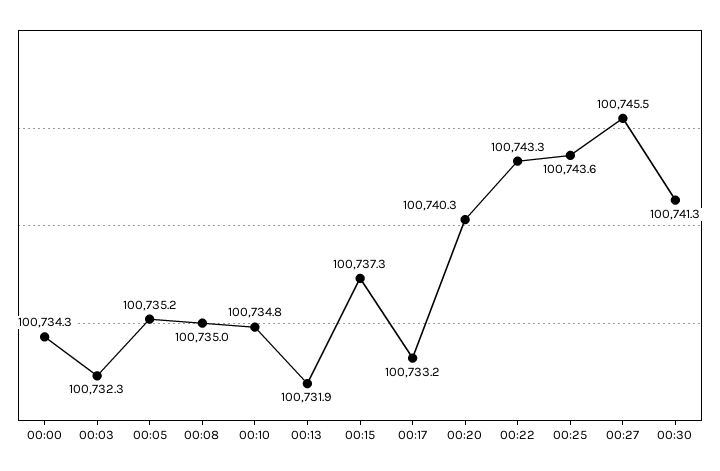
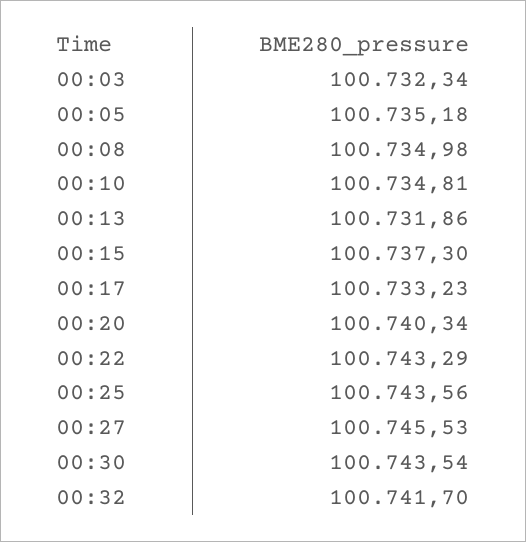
00:00: 100734.3 -> none
00:30: 100741.3 -> 100743.54
00:32: none -> 100741.7

